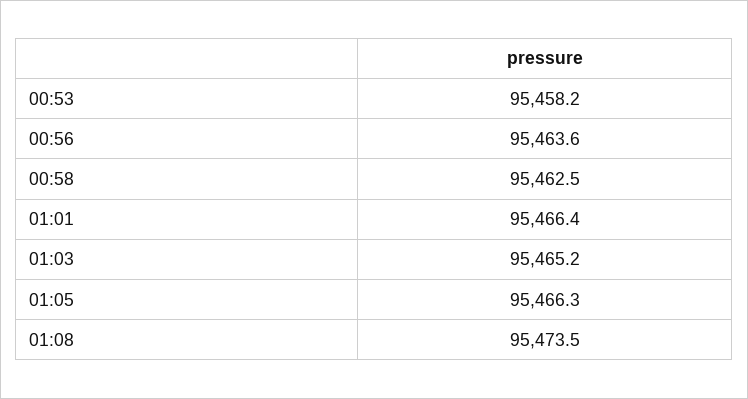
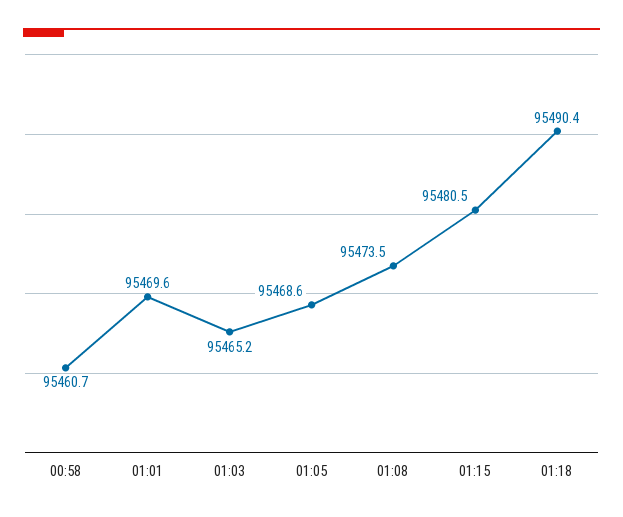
00:53: 95458.2 -> none
00:56: 95463.6 -> none
00:58: 95462.5 -> 95460.7
01:01: 95466.4 -> 95469.6
01:05: 95466.3 -> 95468.6
01:15: none -> 95480.5
01:18: none -> 95490.4

